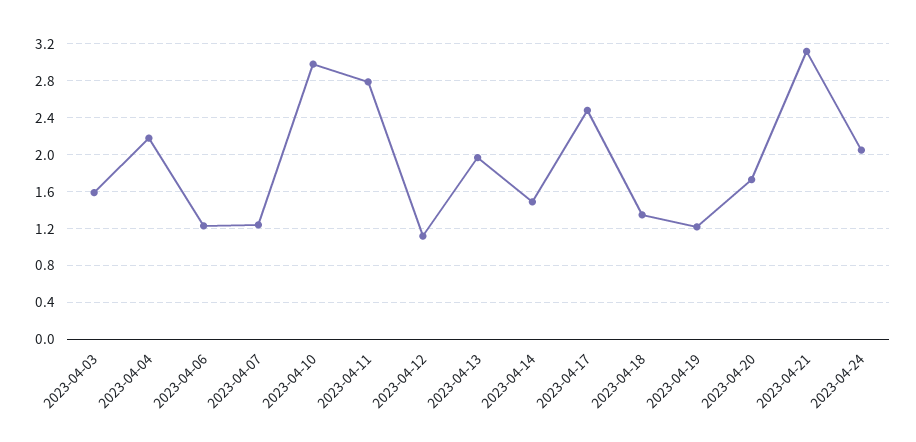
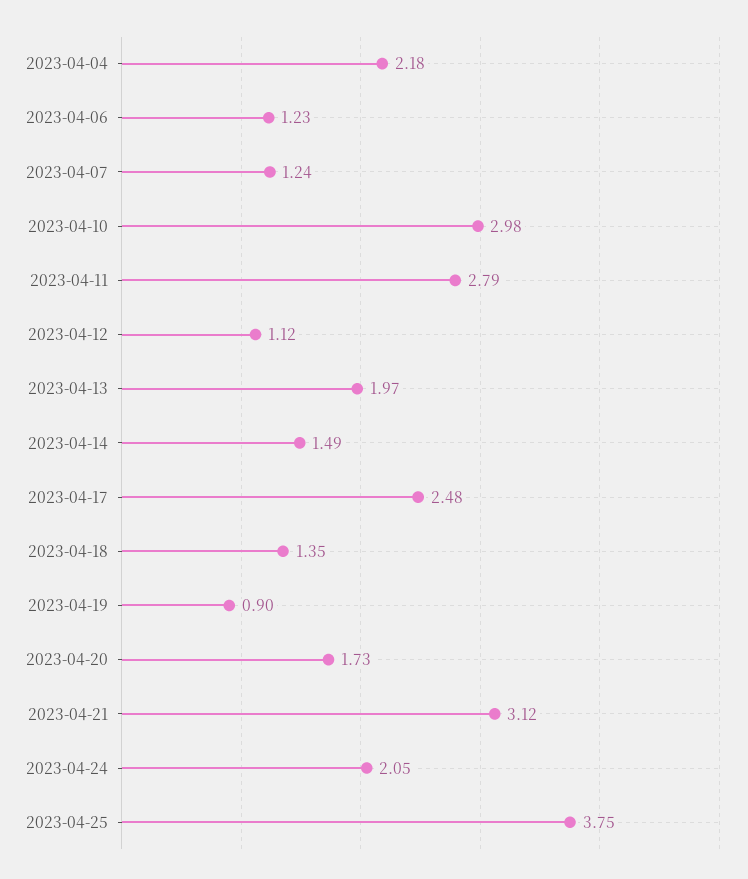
2023-04-03: 1.6 -> none
2023-04-19: 1.2 -> 0.9
2023-04-25: none -> 3.75

